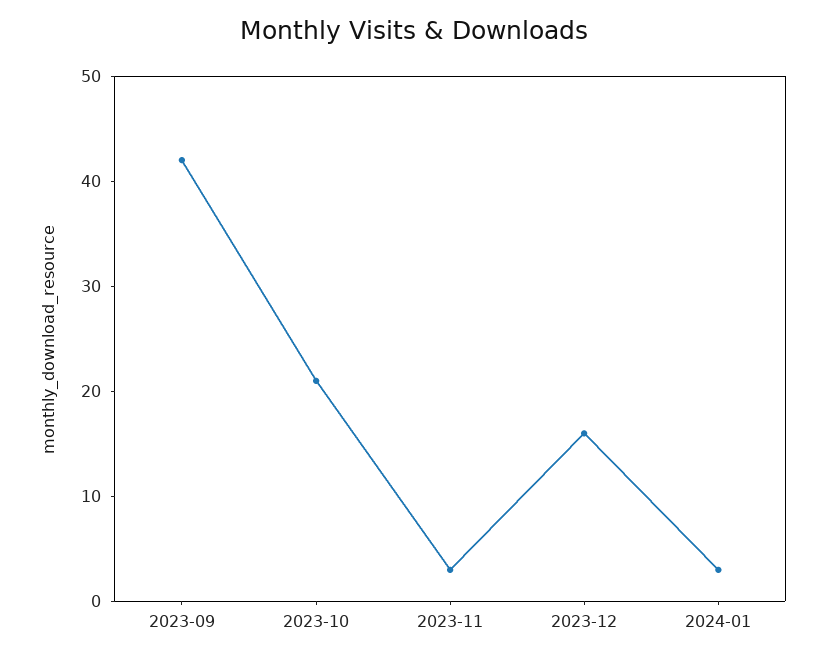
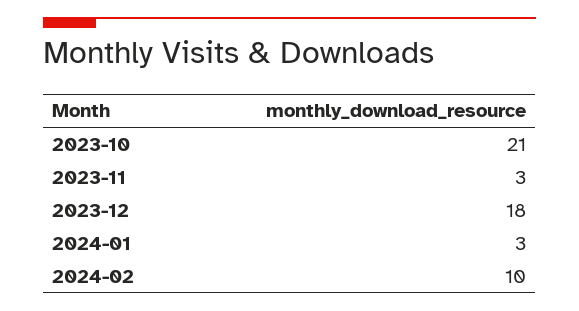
2023-09: 42 -> none
2023-12: 16 -> 18
2024-02: none -> 10

